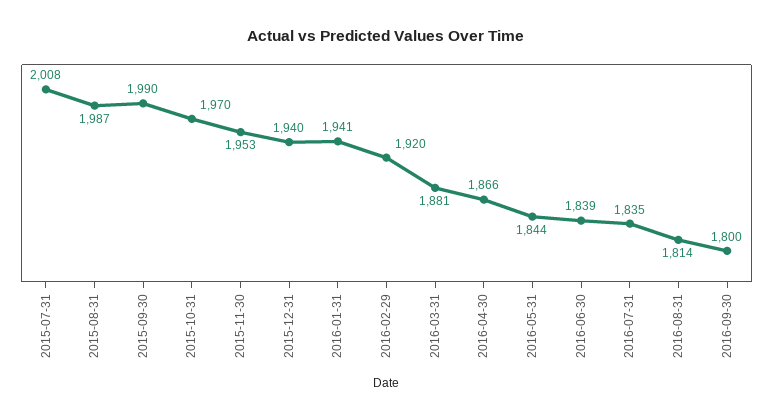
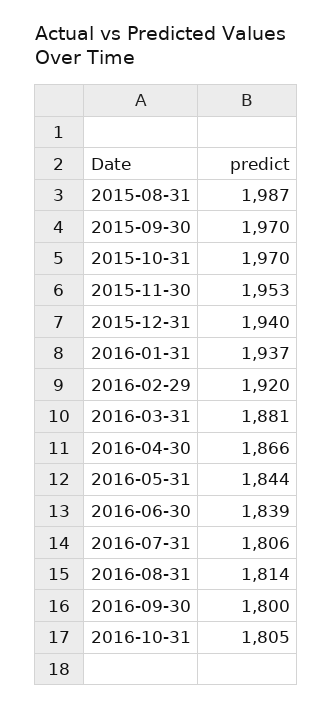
2015-07-31: 2008 -> none
2015-09-30: 1990 -> 1970
2016-01-31: 1941 -> 1937
2016-07-31: 1835 -> 1806
2016-10-31: none -> 1805

